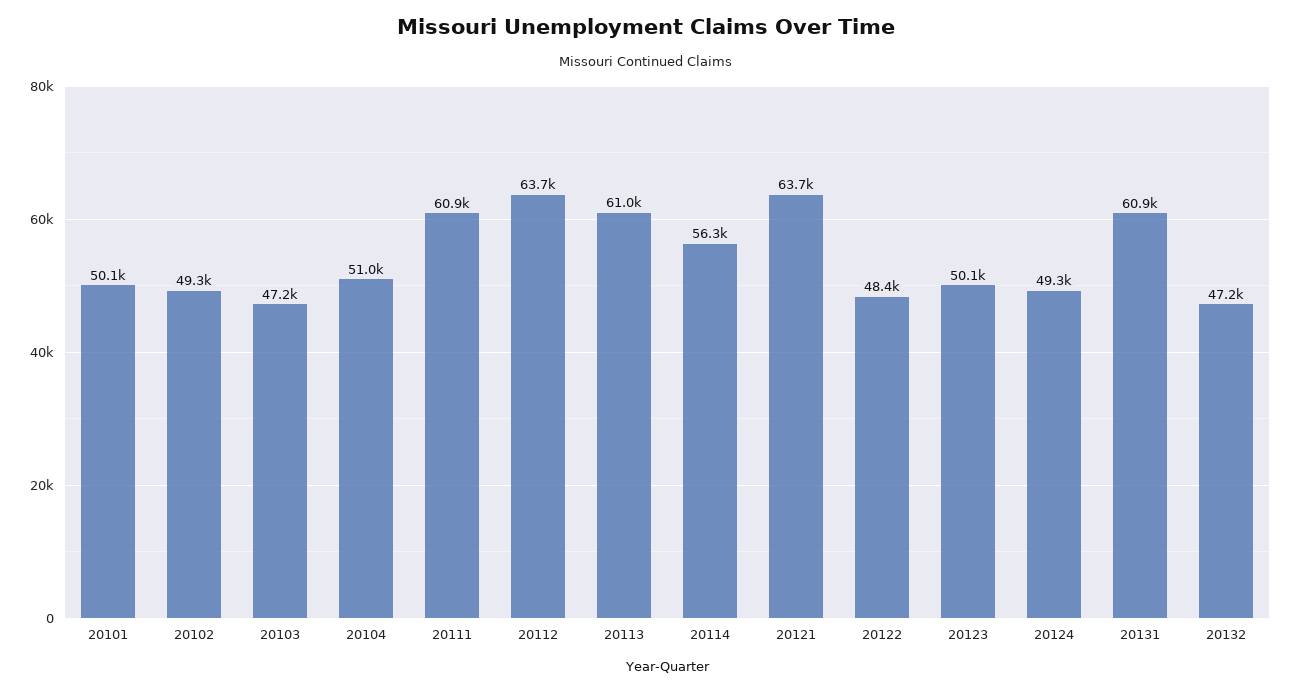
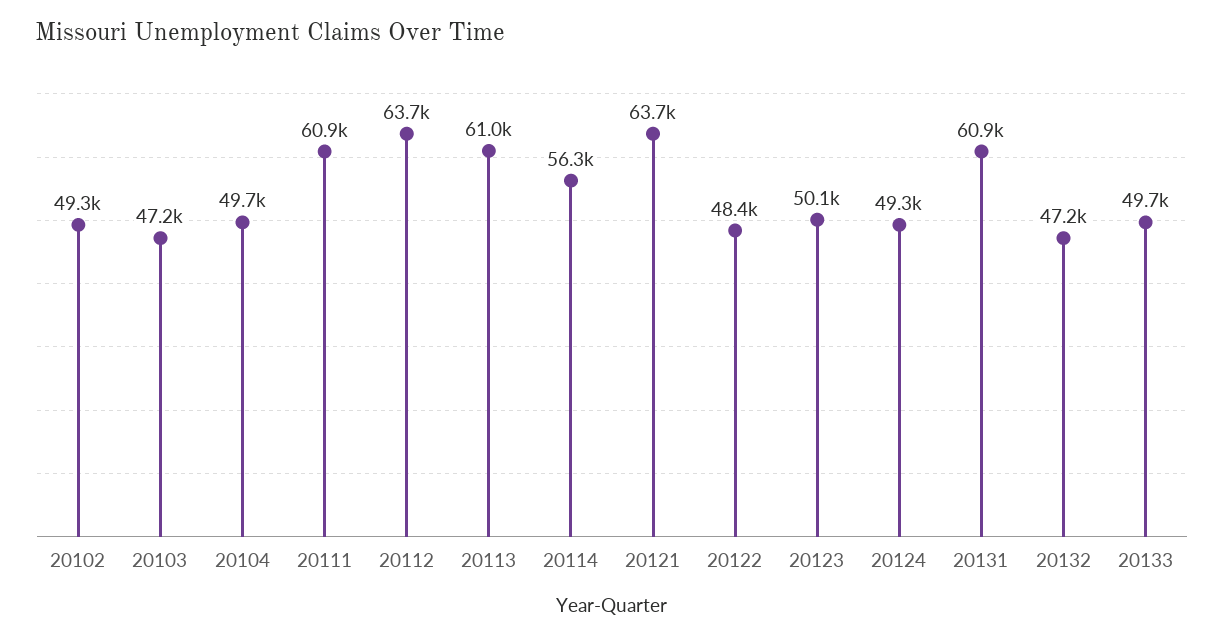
20101: 50100 -> none
20104: 51000 -> 49700
20133: none -> 49700

